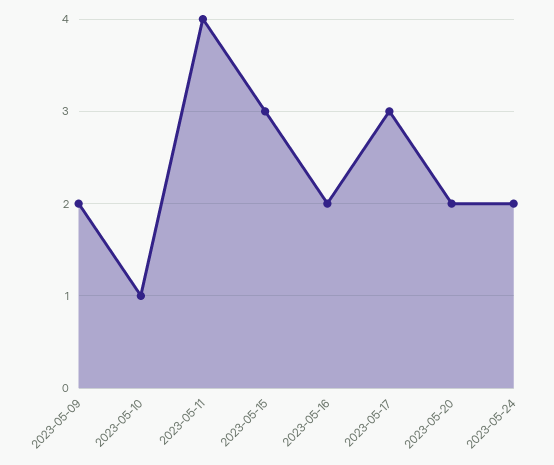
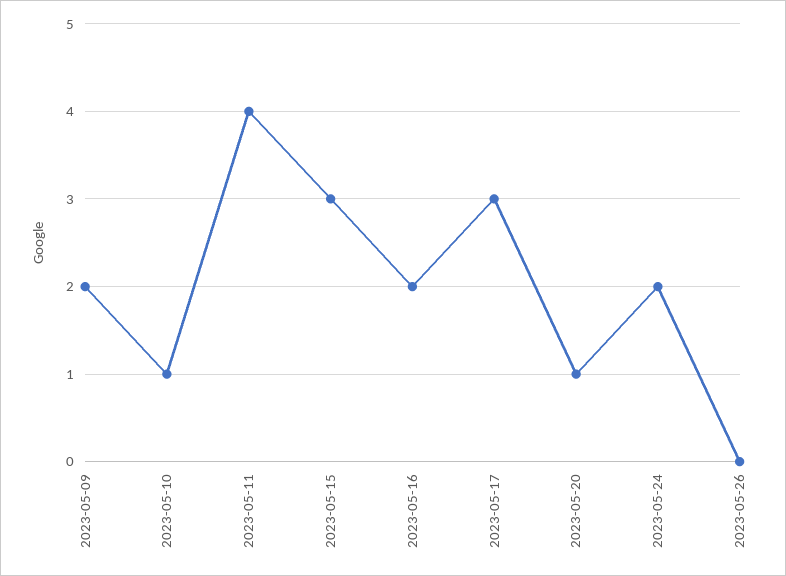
2023-05-20: 2 -> 1
2023-05-26: none -> 0

